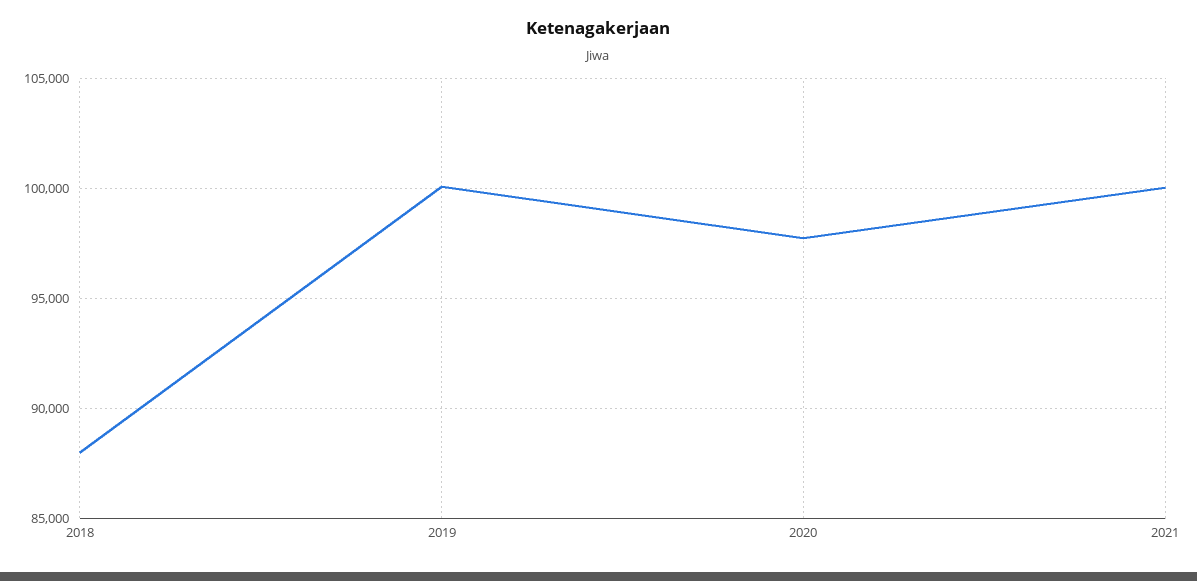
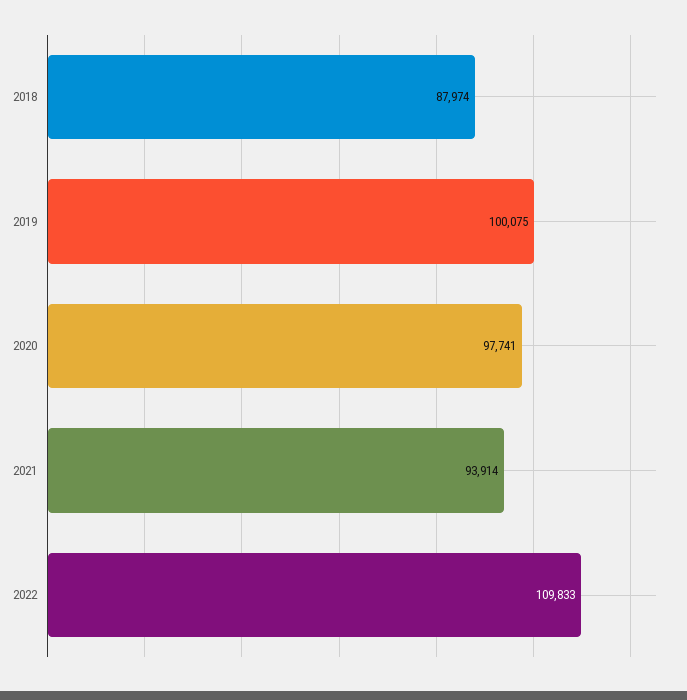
2021: 100000 -> 93914
2022: none -> 109833

